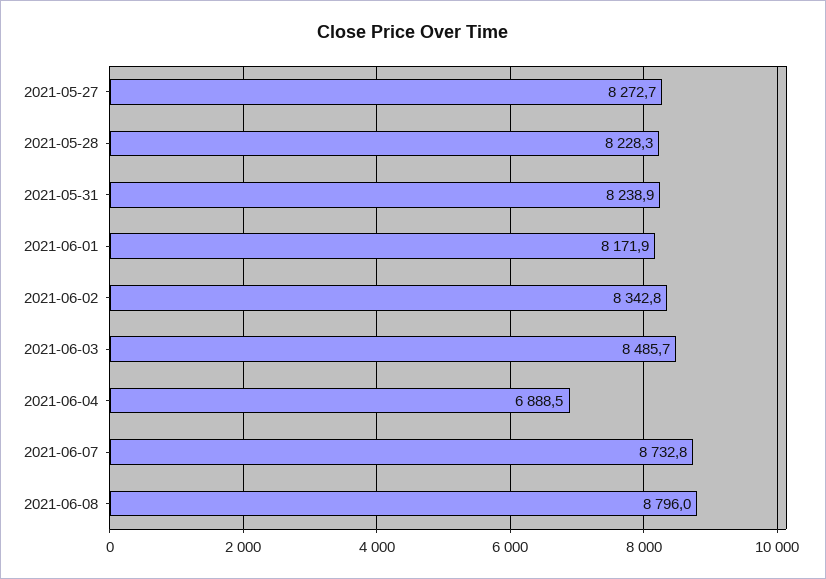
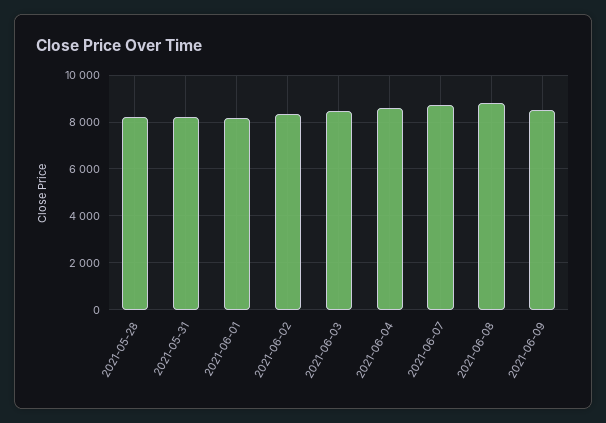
2021-05-27: 8272.7 -> none
2021-06-04: 6888.5 -> 8500
2021-06-09: none -> 8500

